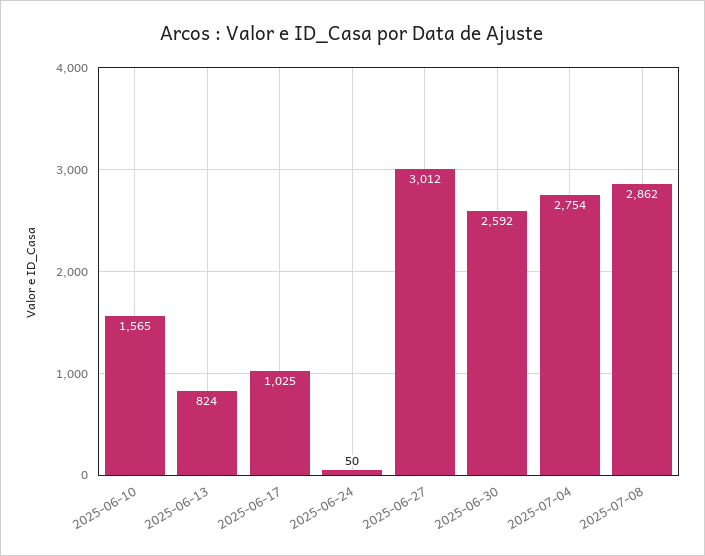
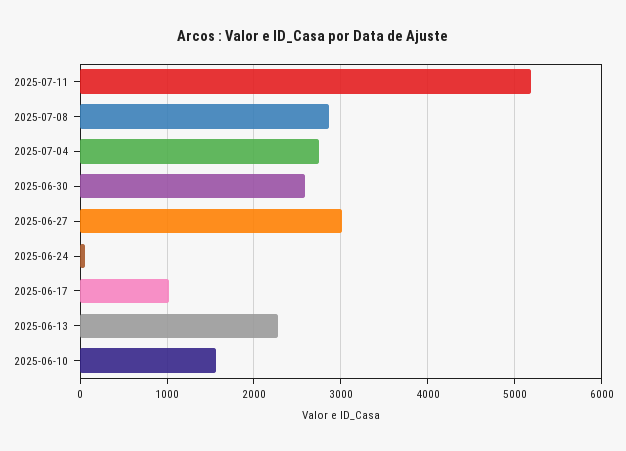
2025-06-13: 824 -> 2300
2025-07-11: none -> 5200

